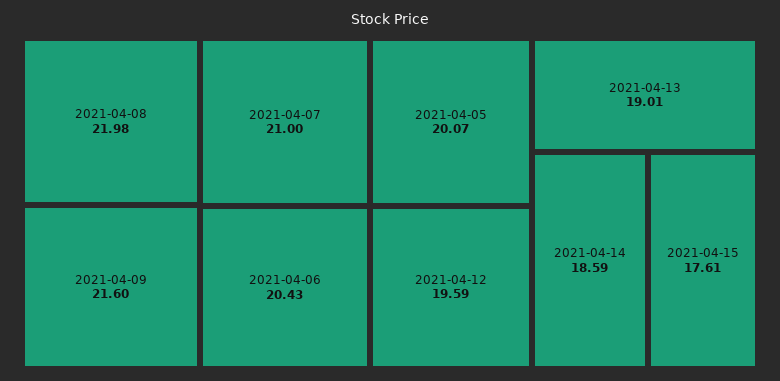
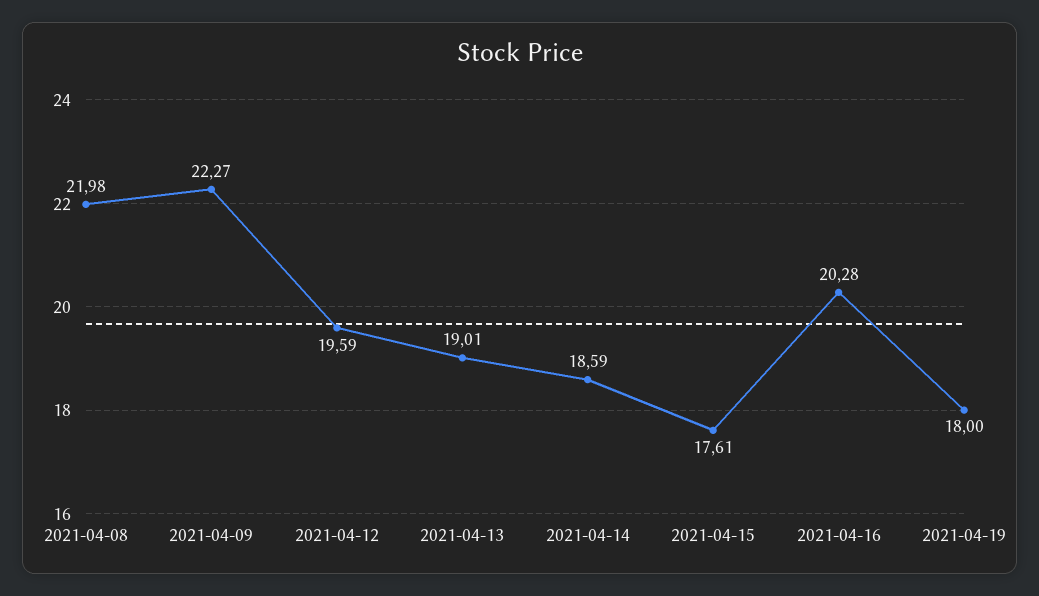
2021-04-09: 21.6 -> 22.27
2021-04-07: 21 -> none
2021-04-06: 20.43 -> none
2021-04-05: 20.07 -> none
2021-04-16: none -> 20.28
2021-04-19: none -> 18

